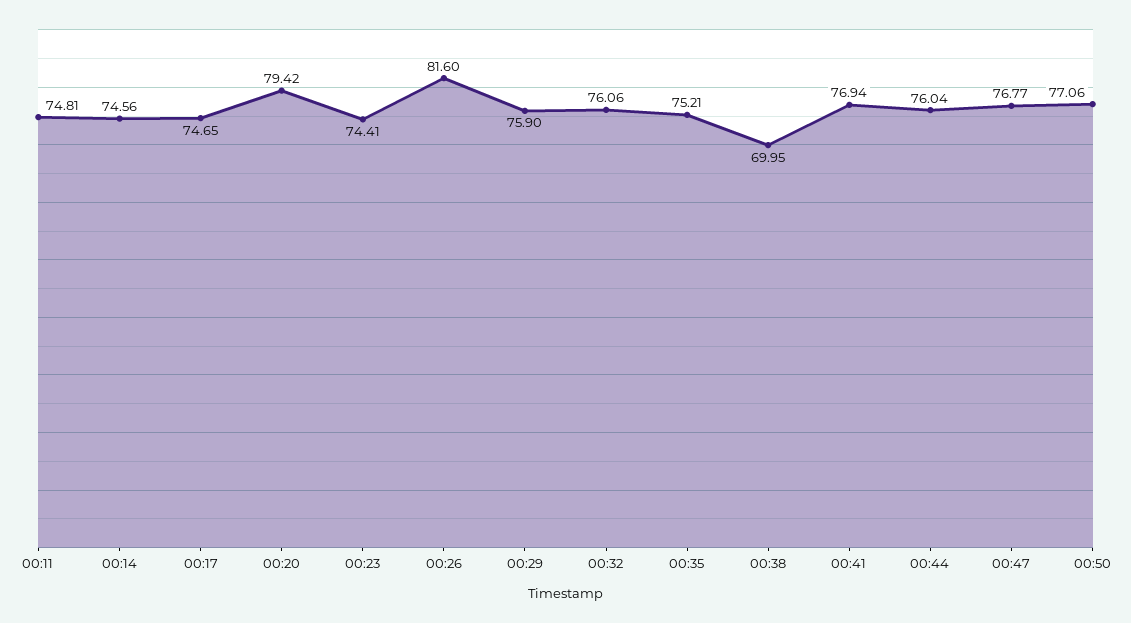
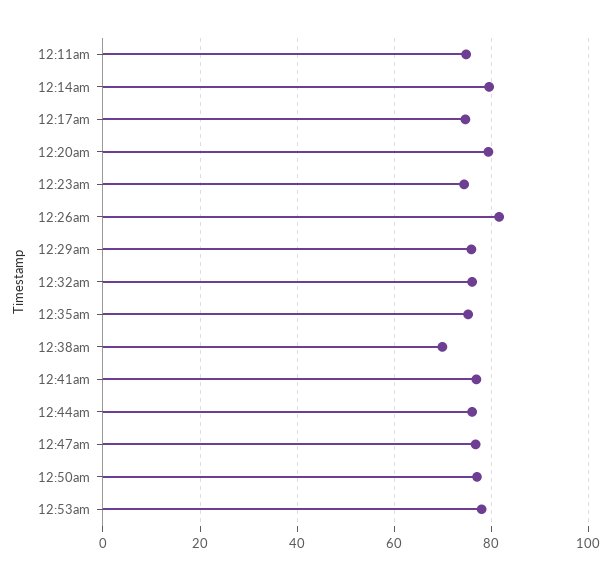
00:14: 74.56 -> 80
12:53am: none -> 78

